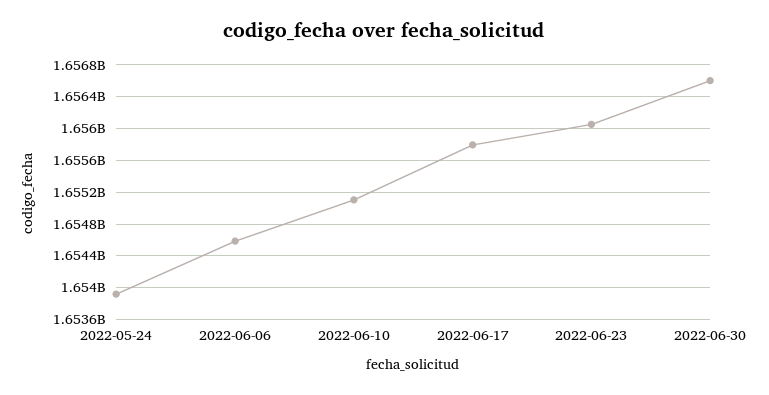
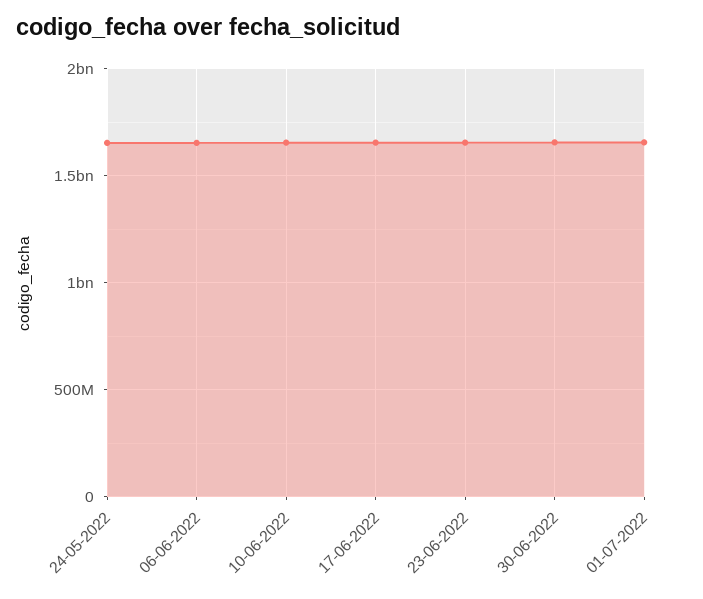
01-07-2022: none -> 1650000000

